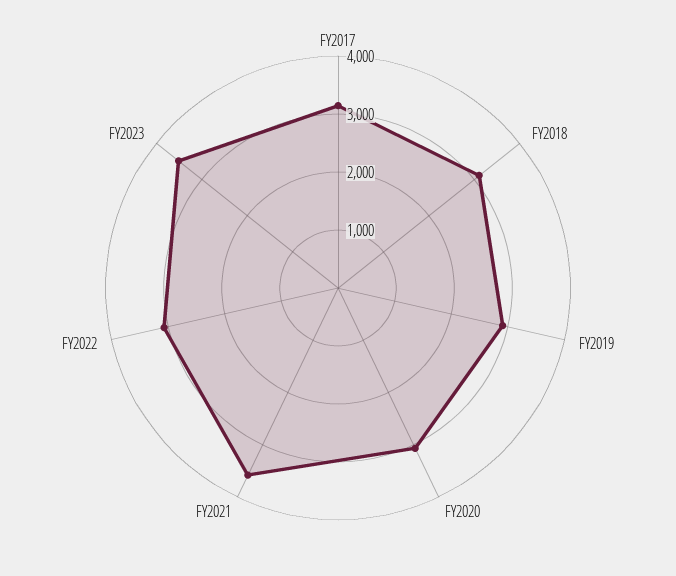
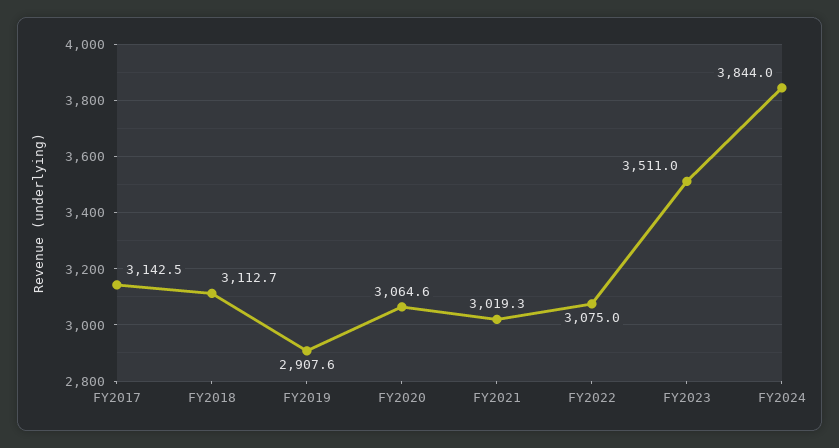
FY2021: 3600 -> 3019.3
FY2024: none -> 3844

